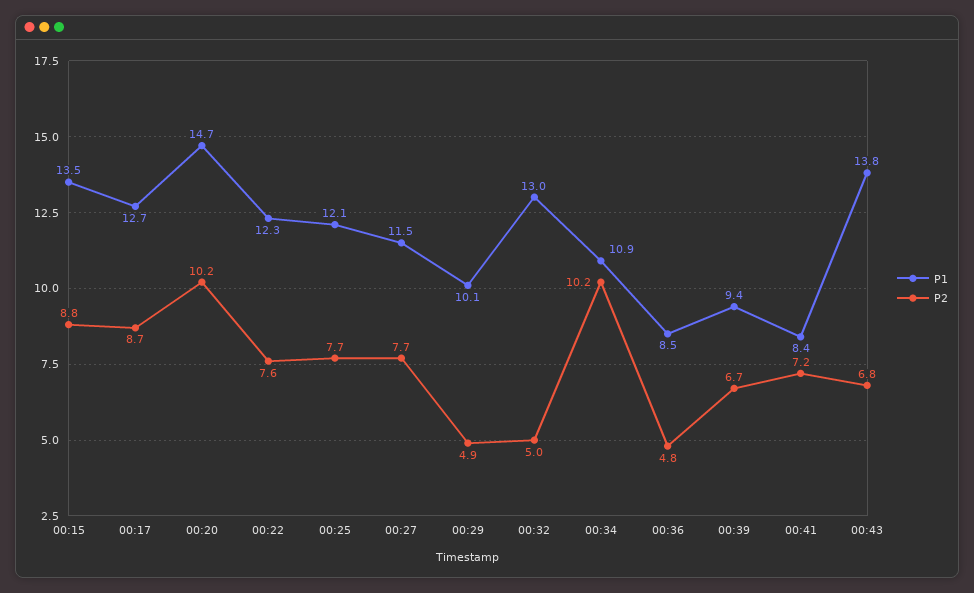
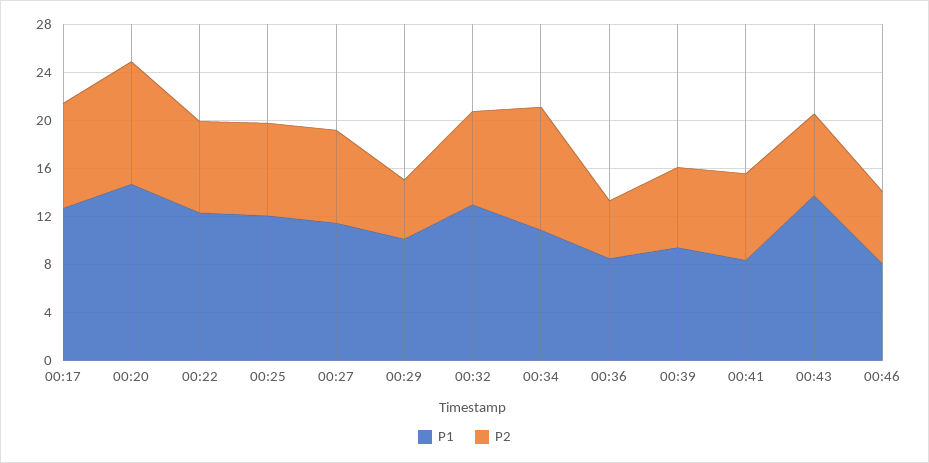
P1, 00:15: 13.5 -> none
P2, 00:15: 8.8 -> none
P2, 00:32: 5 -> 8
P1, 00:46: none -> 8
P2, 00:46: none -> 6

